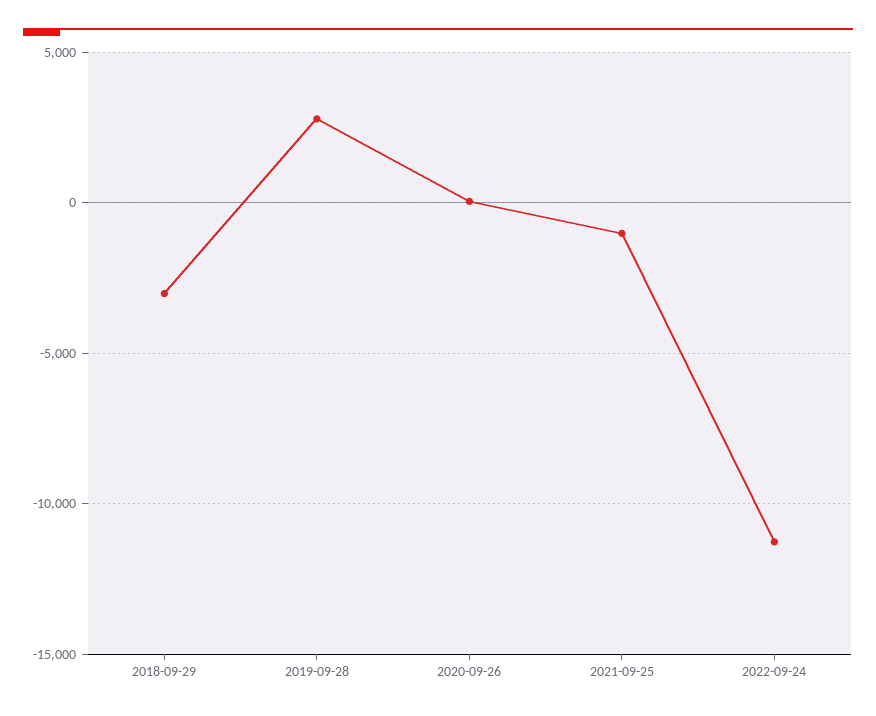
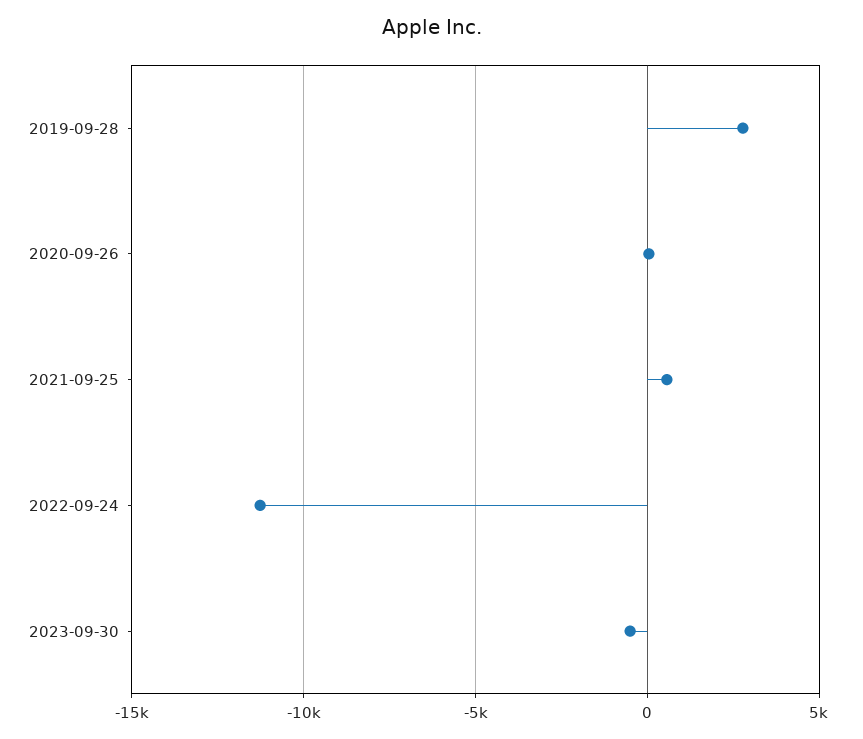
2018-09-29: -3000 -> none
2021-09-25: -1000 -> 500
2023-09-30: none -> -500

